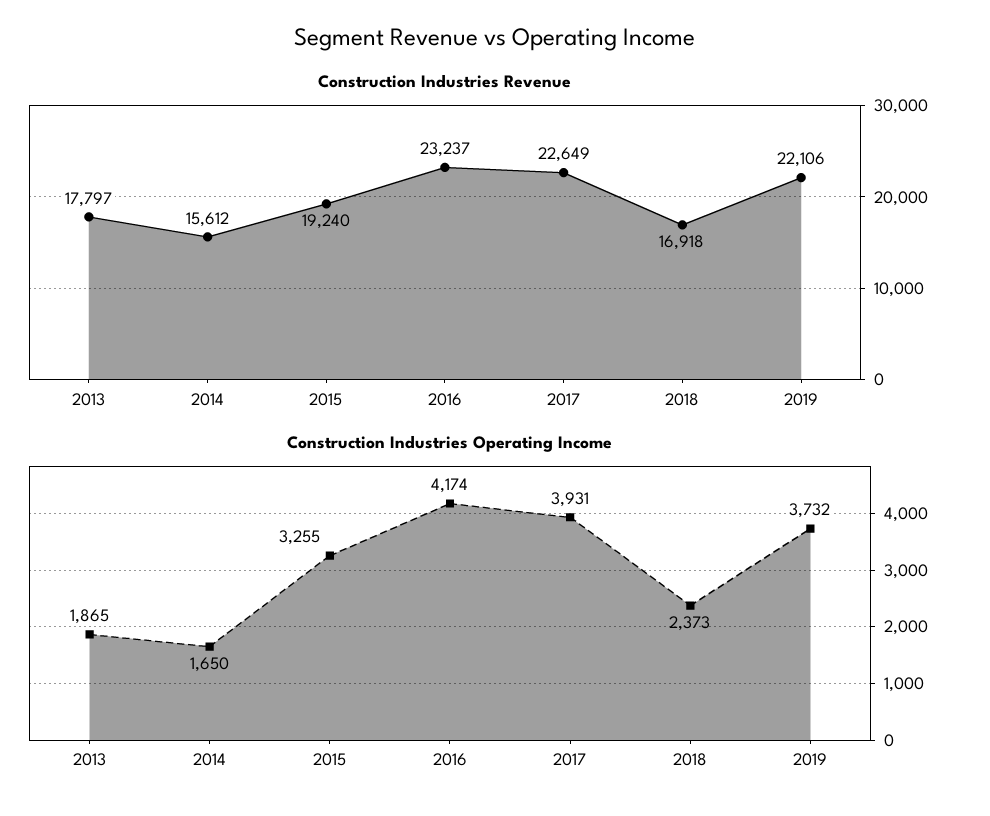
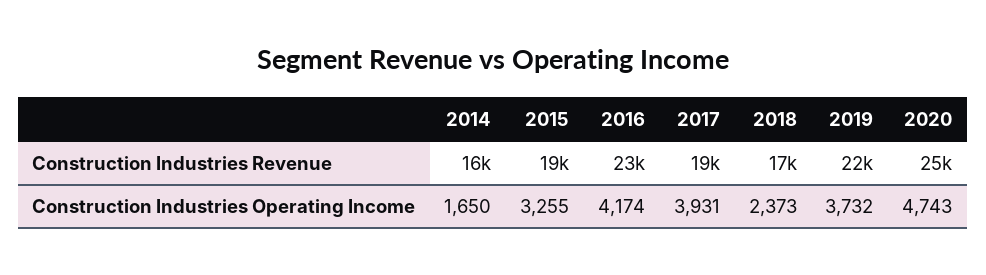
Construction Industries Revenue, 2013: 17797 -> none
Construction Industries Revenue, 2017: 22649 -> 19000
Construction Industries Operating Income, 2013: 1865 -> none
Construction Industries Revenue, 2020: none -> 25000
Construction Industries Operating Income, 2020: none -> 4743

